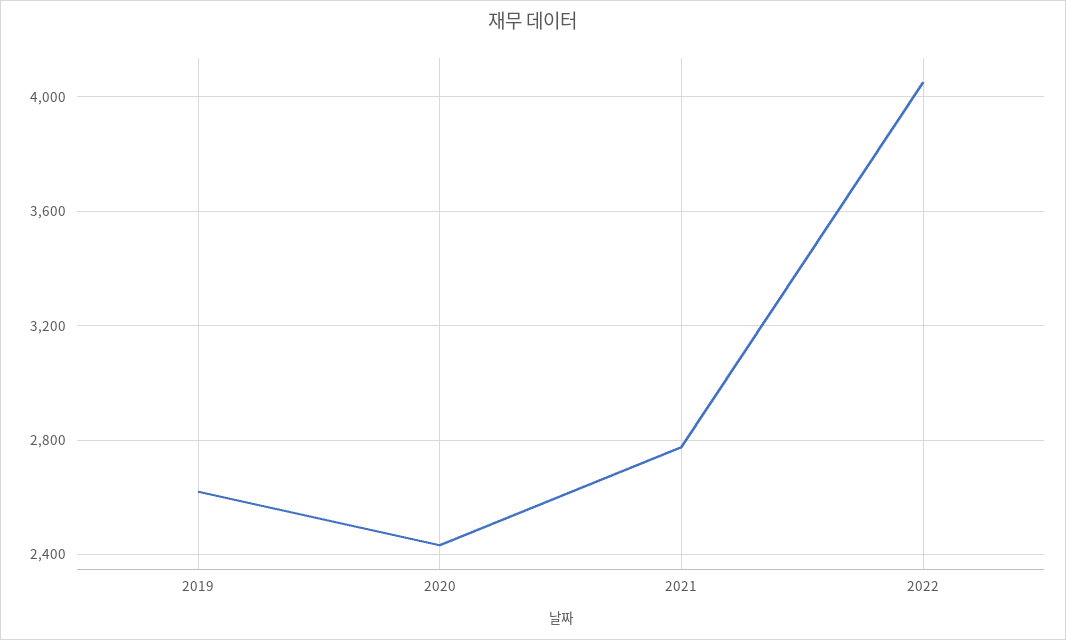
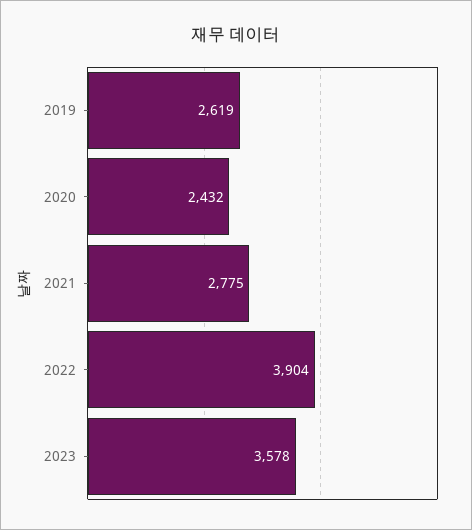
2022: 4050 -> 3904
2023: none -> 3578

